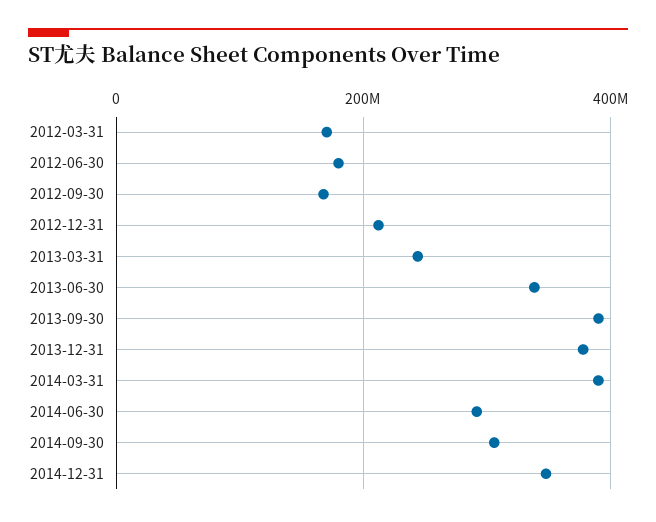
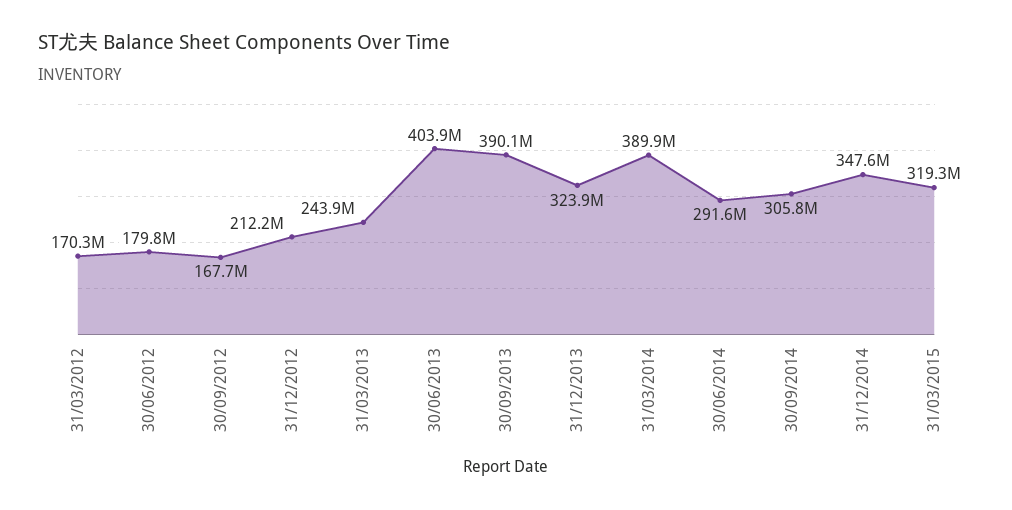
2013-06-30: 340000000 -> 403900000
2013-12-31: 380000000 -> 323900000
31/03/2015: none -> 319300000

